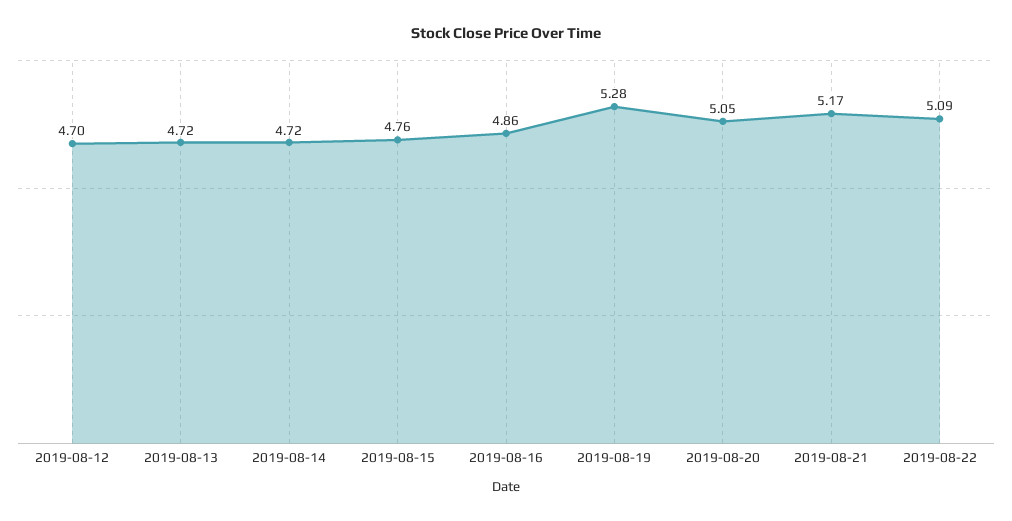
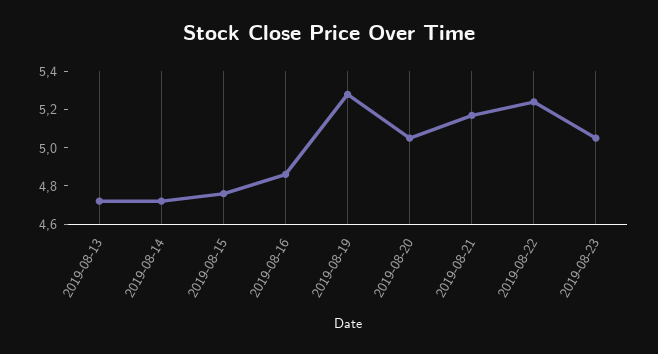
2019-08-12: 4.7 -> none
2019-08-22: 5.09 -> 5.25
2019-08-23: none -> 5.05

